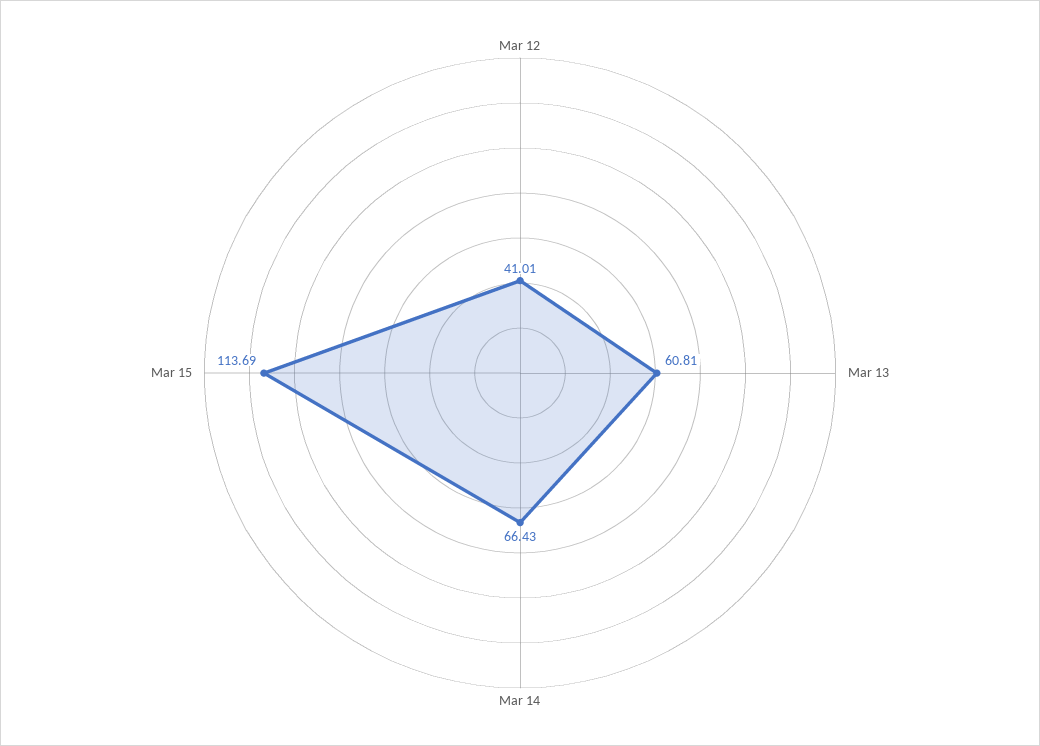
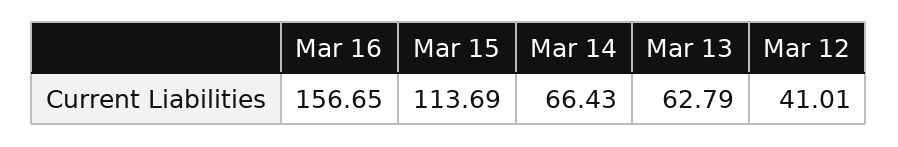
Mar 13: 60.81 -> 62.79
Mar 16: none -> 156.65

